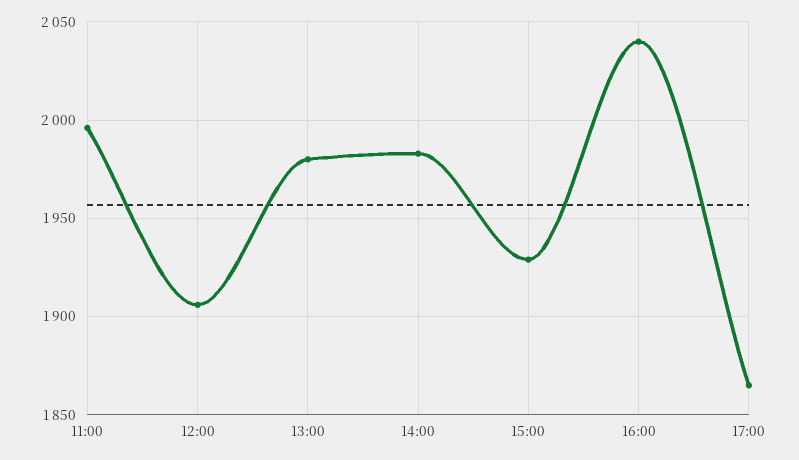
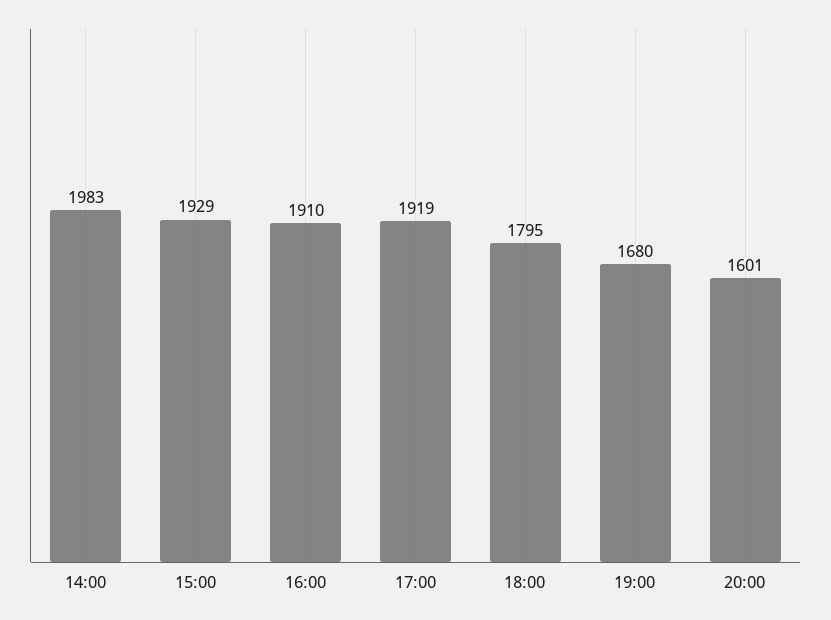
11:00: 1995 -> none
12:00: 1905 -> none
13:00: 1980 -> none
16:00: 2040 -> 1910
17:00: 1865 -> 1919
18:00: none -> 1795
19:00: none -> 1680
20:00: none -> 1601

